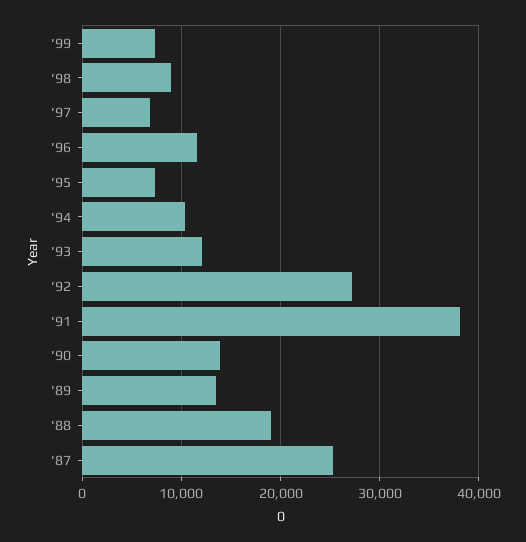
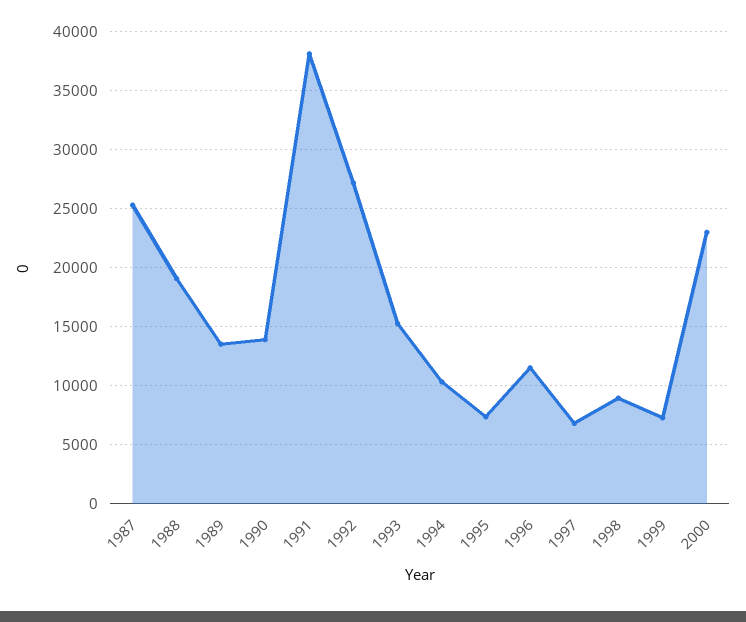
'93: 12000 -> 15000
2000: none -> 23000

